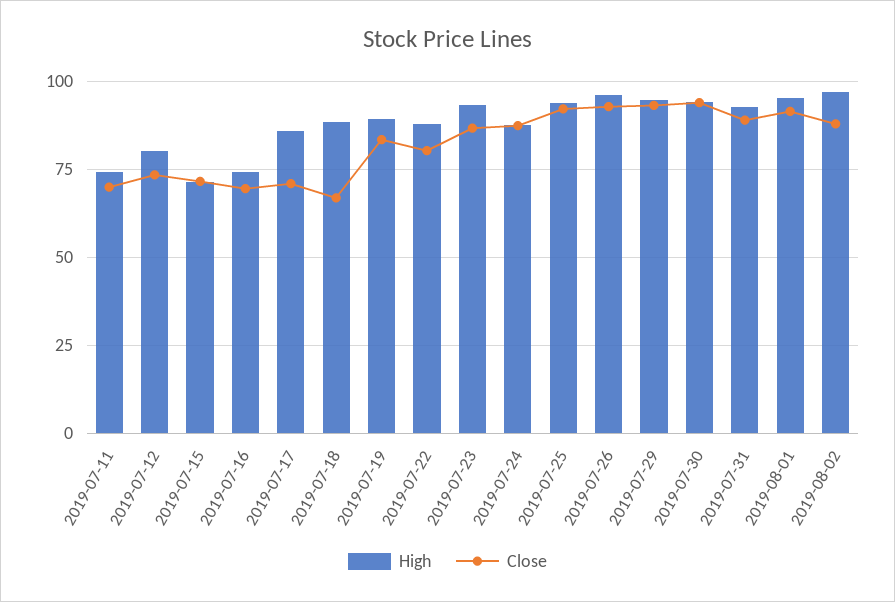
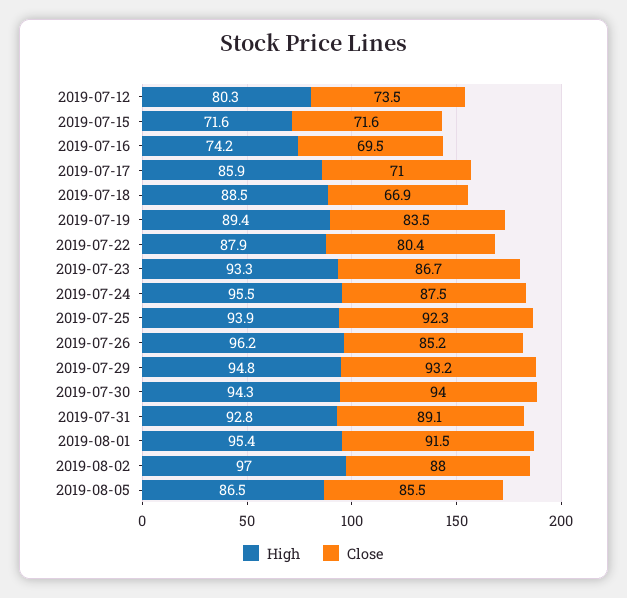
High, 2019-07-11: 75 -> none
Close, 2019-07-11: 70 -> none
High, 2019-07-24: 87.5 -> 95.5
Close, 2019-07-26: 92.5 -> 85.2
High, 2019-08-05: none -> 86.5
Close, 2019-08-05: none -> 85.5

